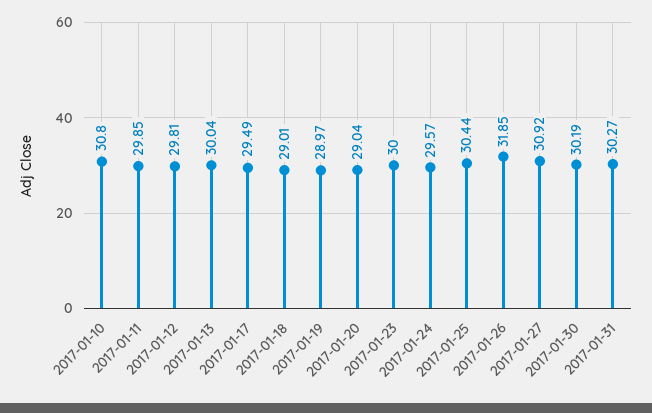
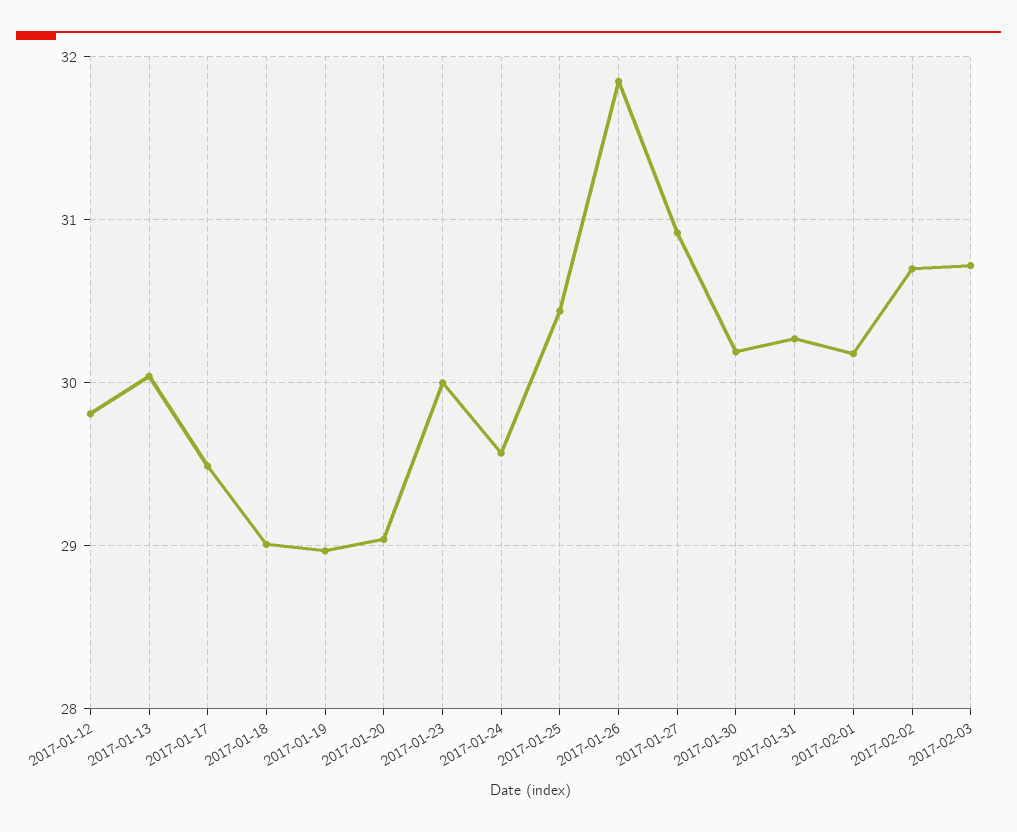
2017-01-10: 30.8 -> none
2017-01-11: 29.85 -> none
2017-02-01: none -> 30.2
2017-02-02: none -> 30.7
2017-02-03: none -> 30.7

